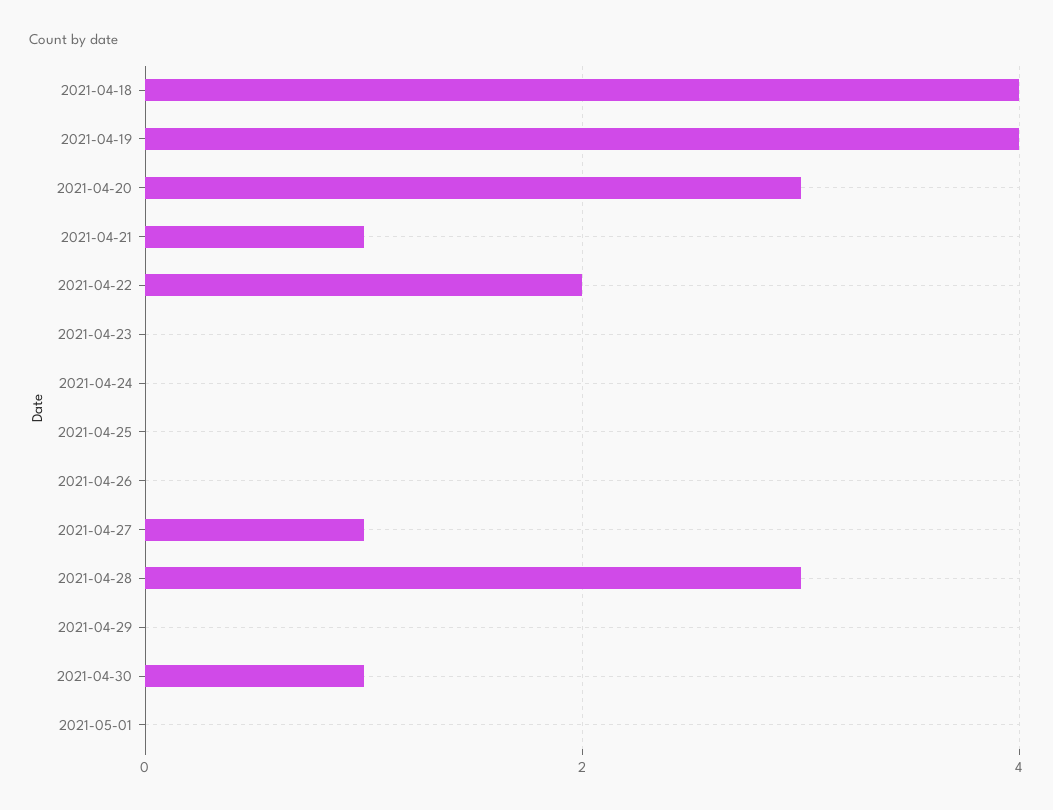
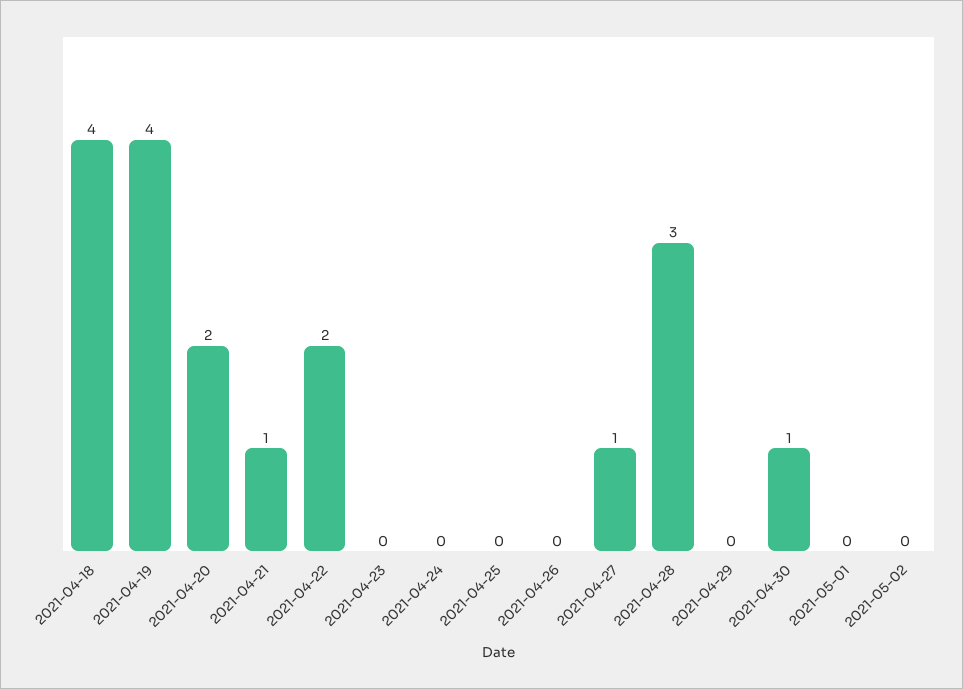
2021-04-20: 3 -> 2
2021-05-02: none -> 0

